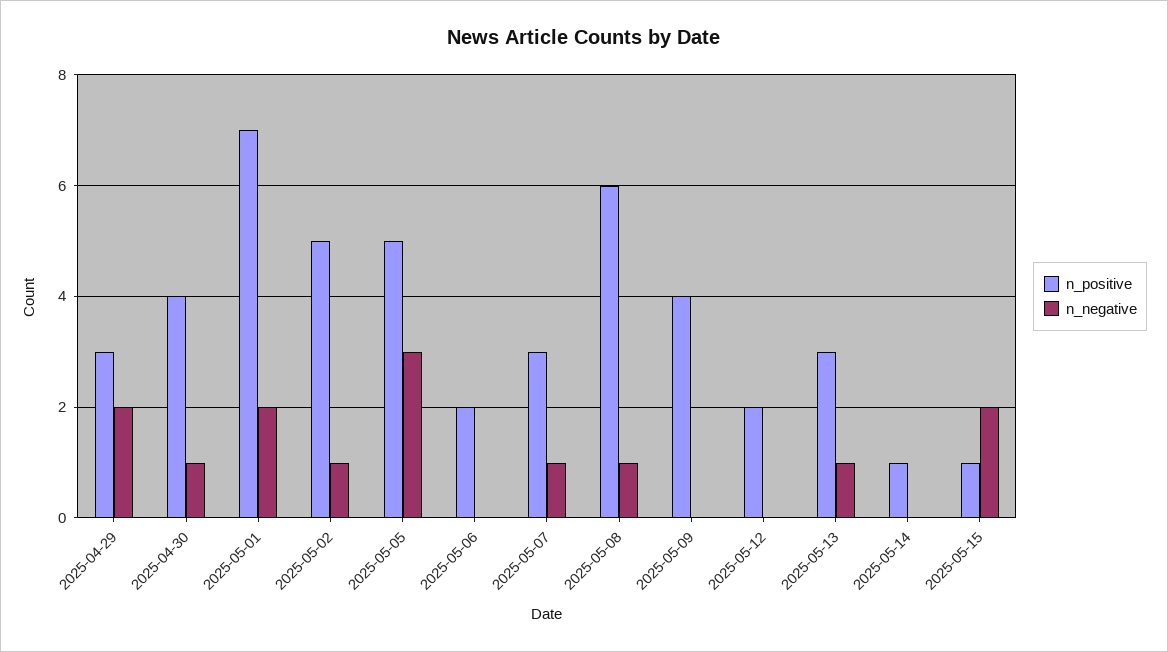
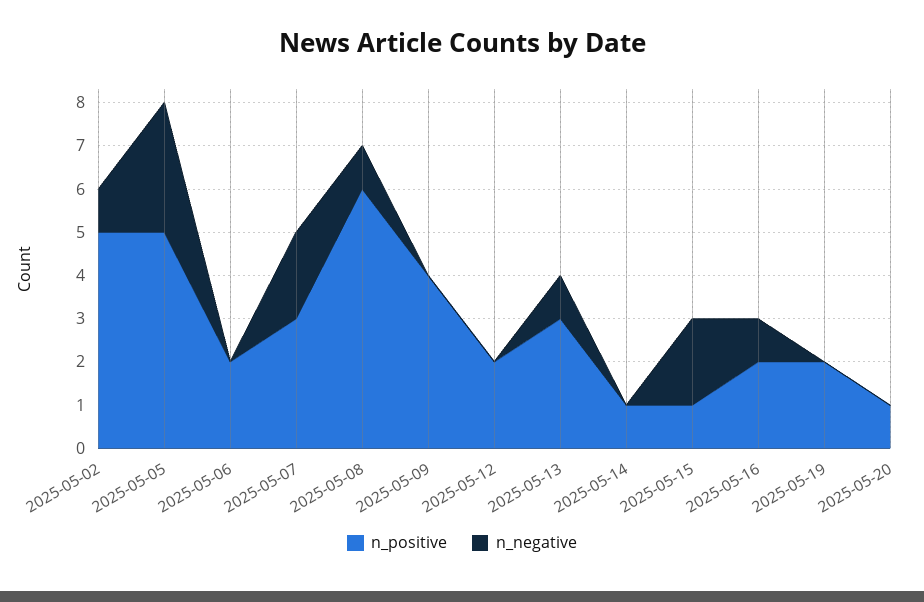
n_positive, 2025-04-29: 3 -> none
n_negative, 2025-04-29: 2 -> none
n_positive, 2025-04-30: 4 -> none
n_negative, 2025-04-30: 1 -> none
n_positive, 2025-05-01: 7 -> none
n_negative, 2025-05-01: 2 -> none
n_negative, 2025-05-07: 1 -> 2
n_positive, 2025-05-16: none -> 2
n_negative, 2025-05-16: none -> 1
n_positive, 2025-05-19: none -> 2
n_negative, 2025-05-19: none -> 0
n_positive, 2025-05-20: none -> 1
n_negative, 2025-05-20: none -> 0

